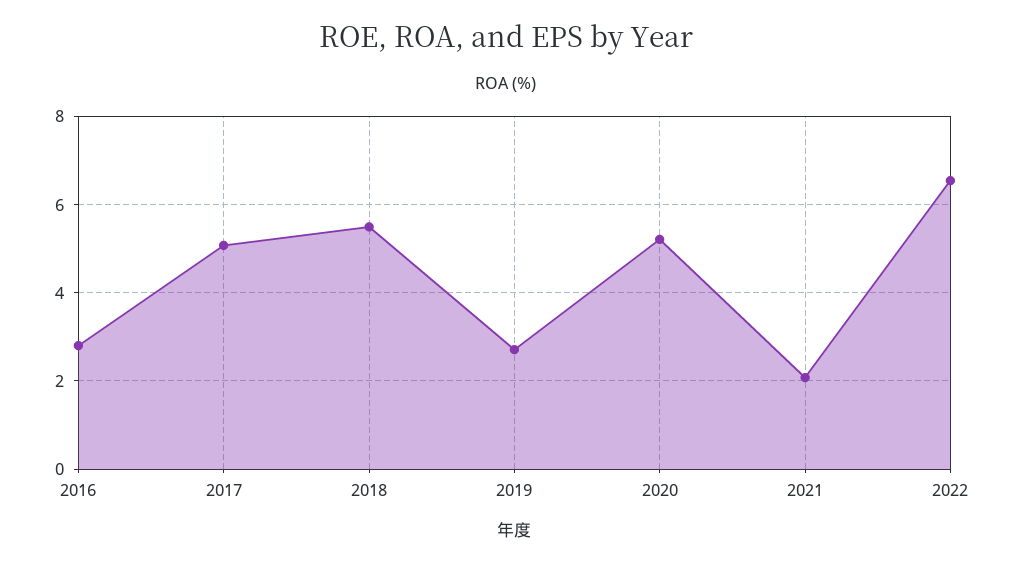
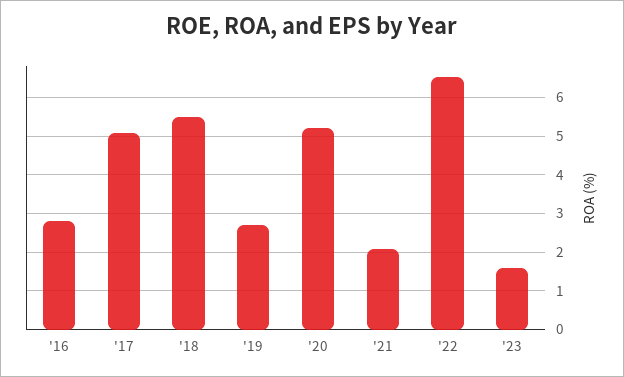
'23: none -> 1.6

